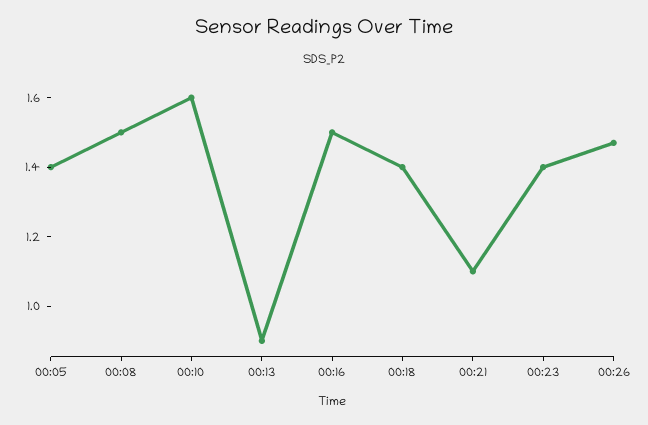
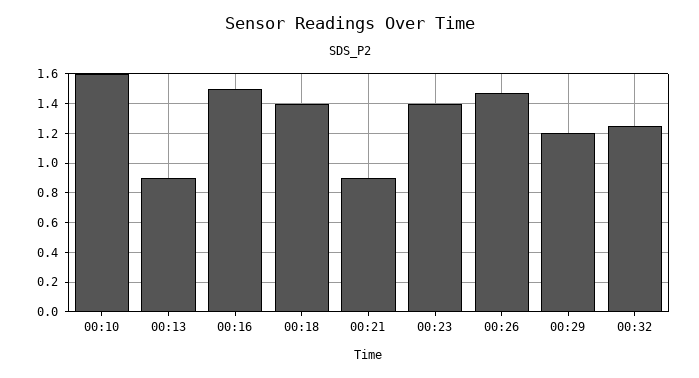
00:05: 1.4 -> none
00:08: 1.5 -> none
00:21: 1.1 -> 0.9
00:29: none -> 1.2
00:32: none -> 1.25

